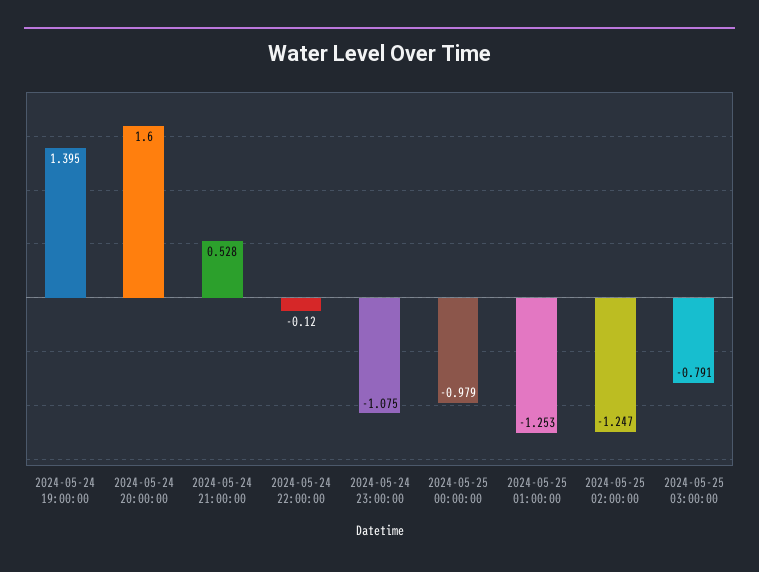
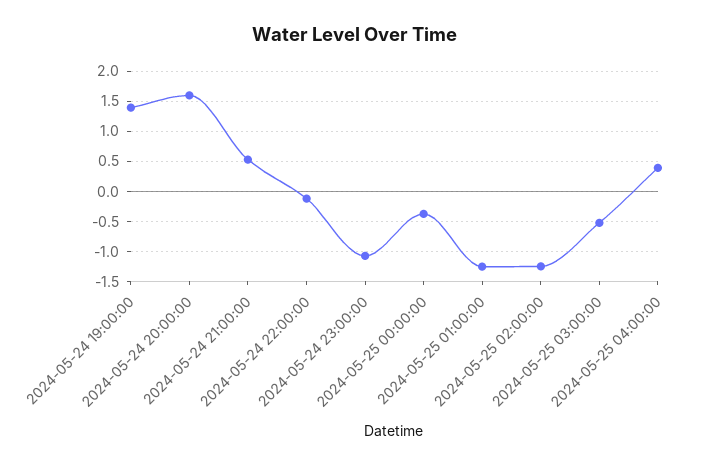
2024-05-25 00:00:00: -0.979 -> -0.4
2024-05-25 03:00:00: -0.791 -> -0.5
2024-05-25 04:00:00: none -> 0.4

